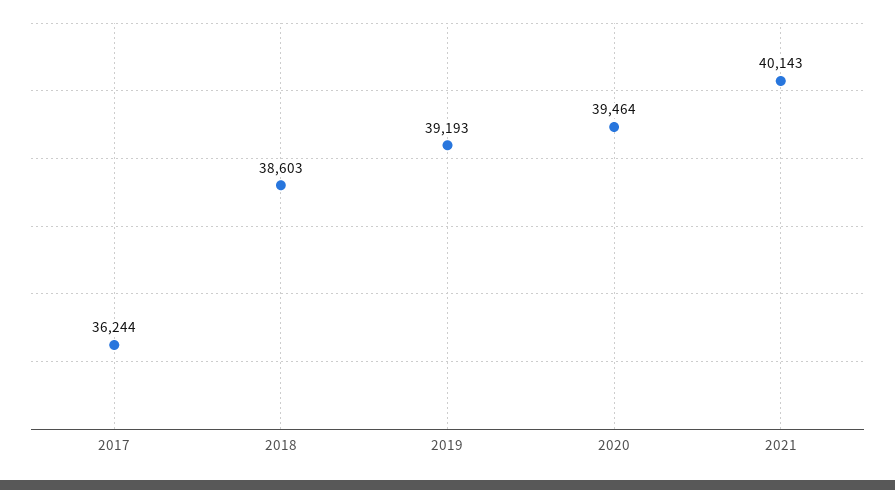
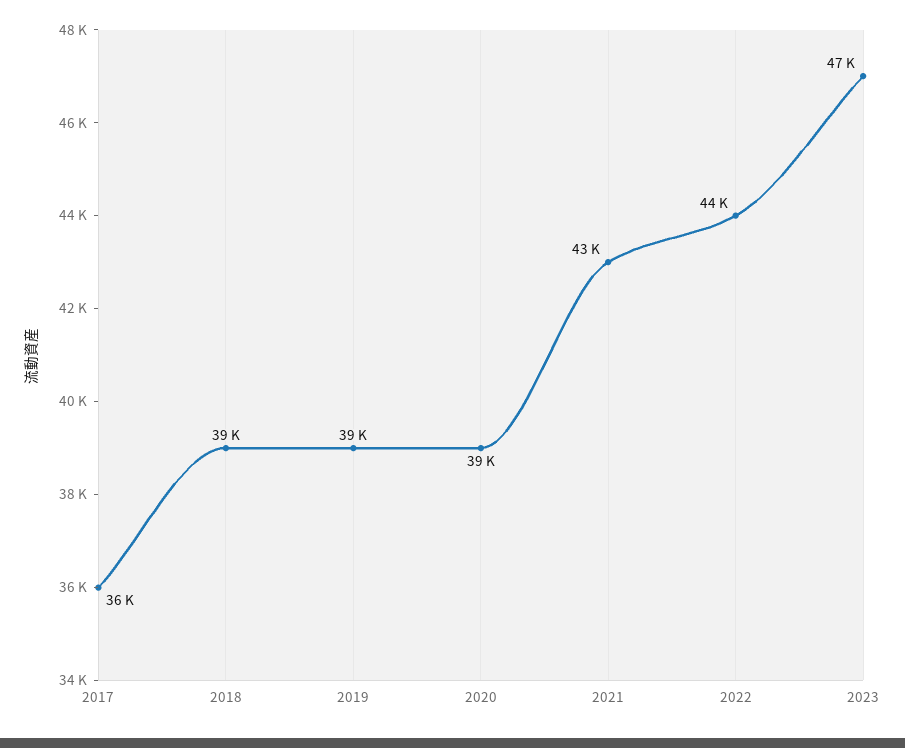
2021: 40143 -> 43000
2022: none -> 44000
2023: none -> 47000

